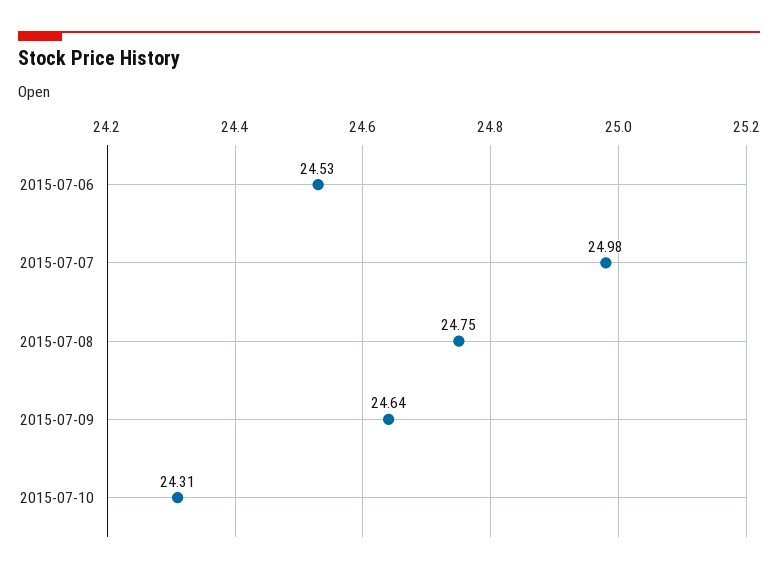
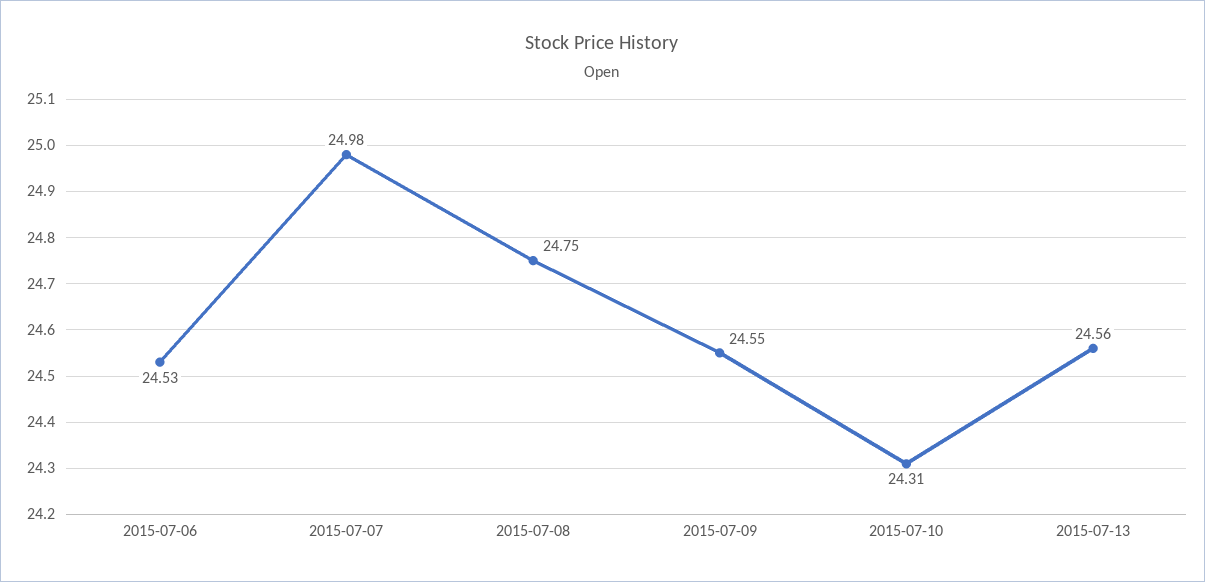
2015-07-09: 24.64 -> 24.55
2015-07-13: none -> 24.56

